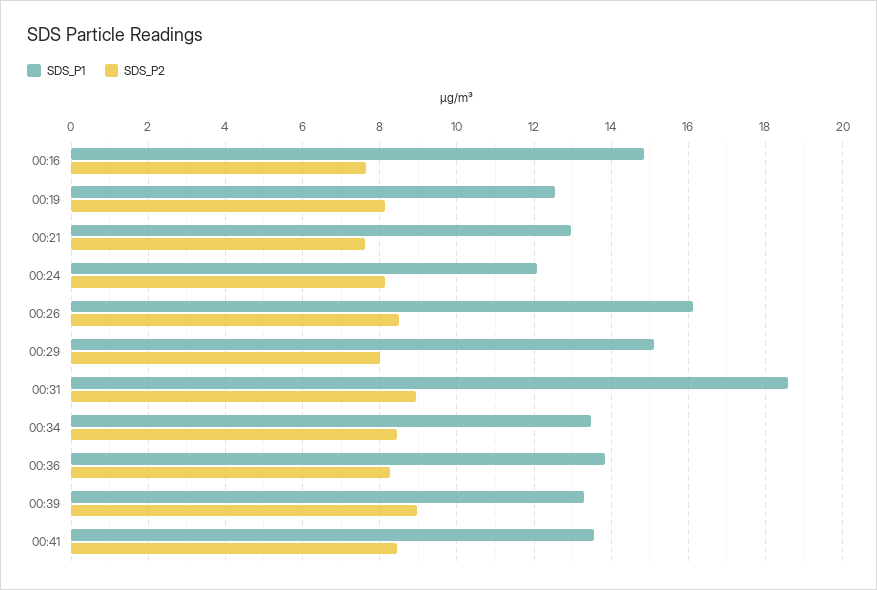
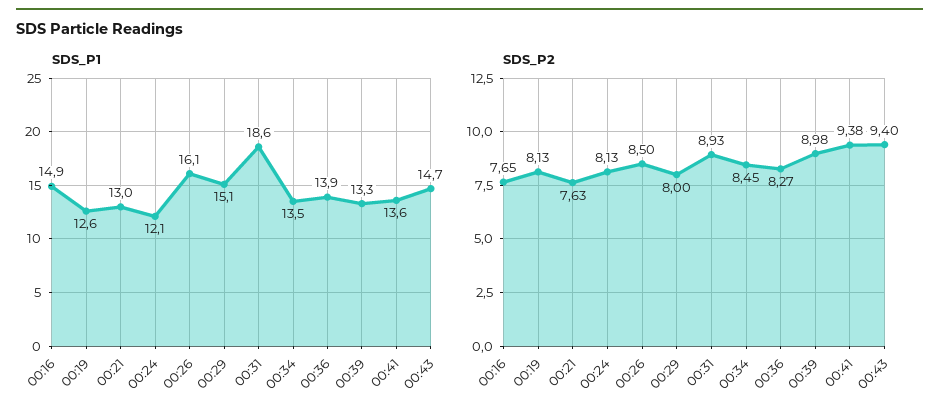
SDS_P2, 00:41: 8.4 -> 9.38
SDS_P1, 00:43: none -> 14.7
SDS_P2, 00:43: none -> 9.4

